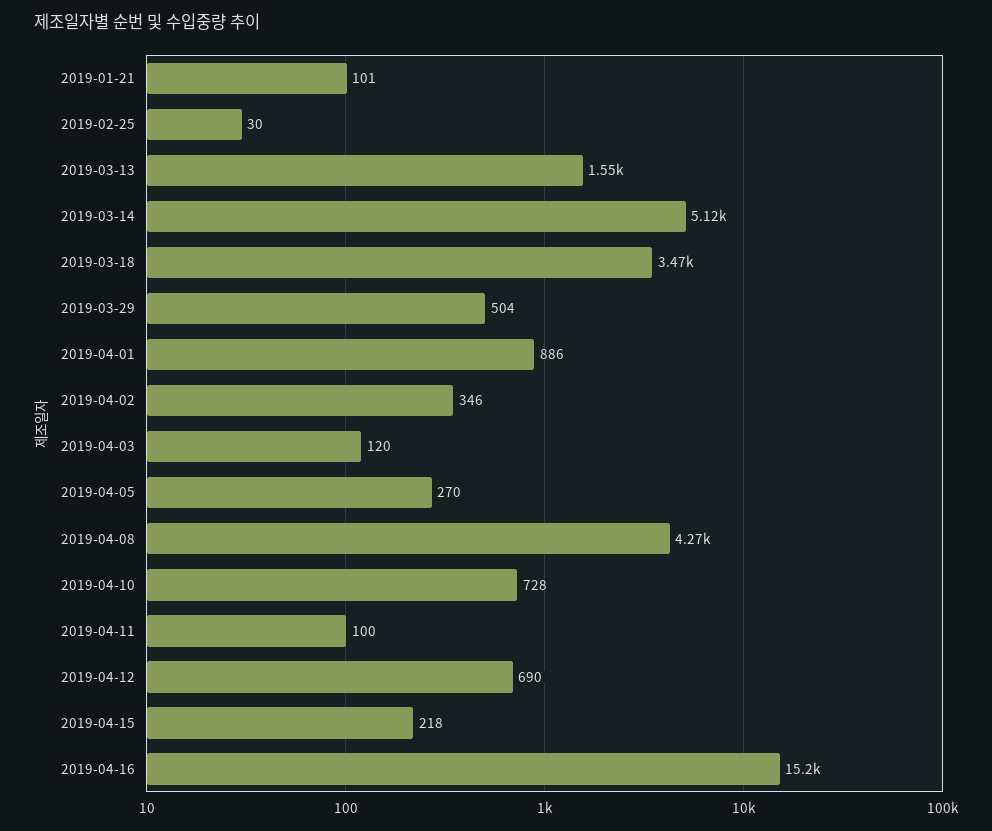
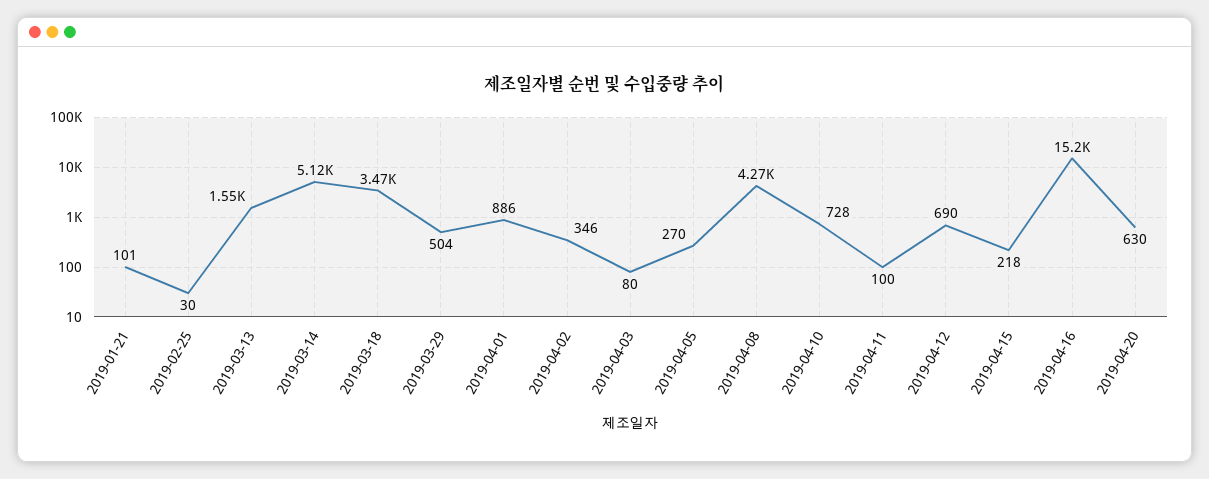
2019-04-03: 120 -> 80
2019-04-20: none -> 630

